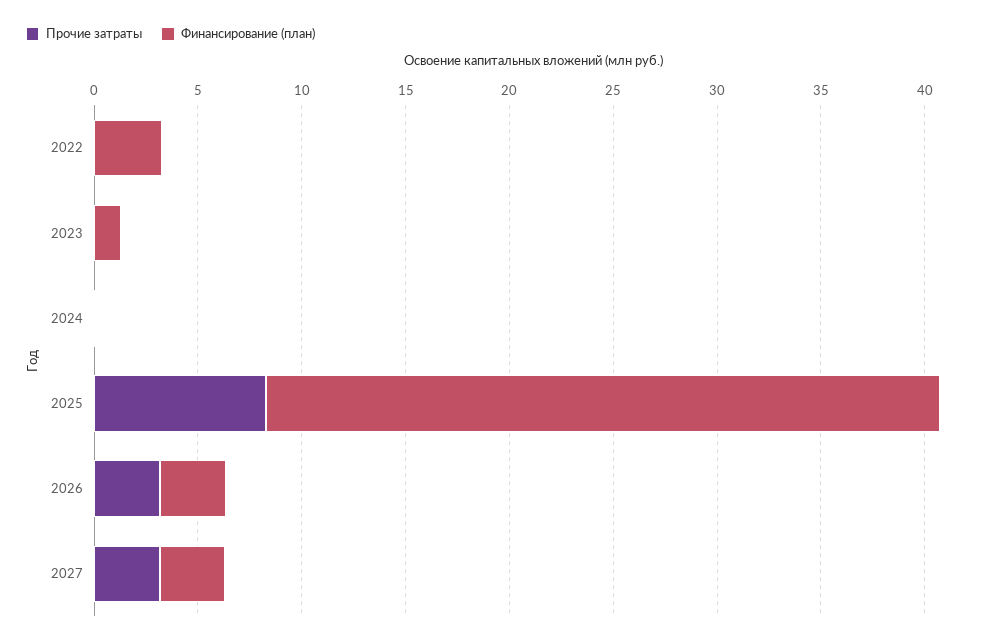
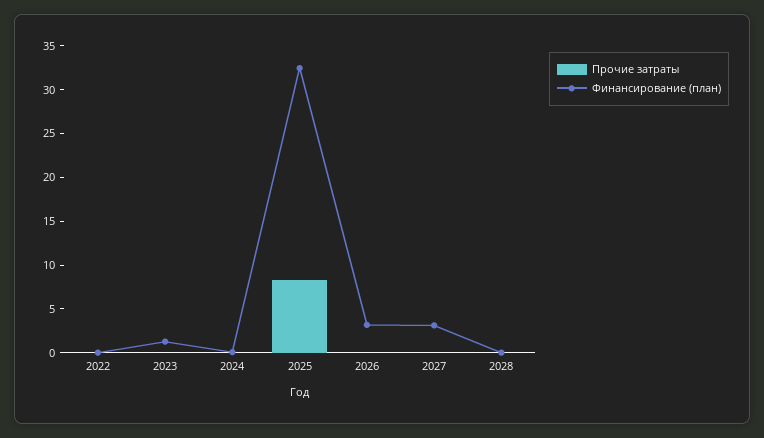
Финансирование (план), 2022: 3 -> 0
Прочие затраты, 2026: 3 -> 0
Прочие затраты, 2027: 3 -> 0
Прочие затраты, 2028: none -> 0
Финансирование (план), 2028: none -> 0

